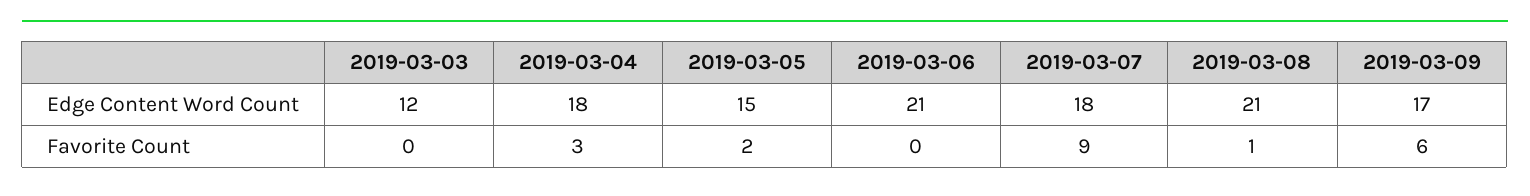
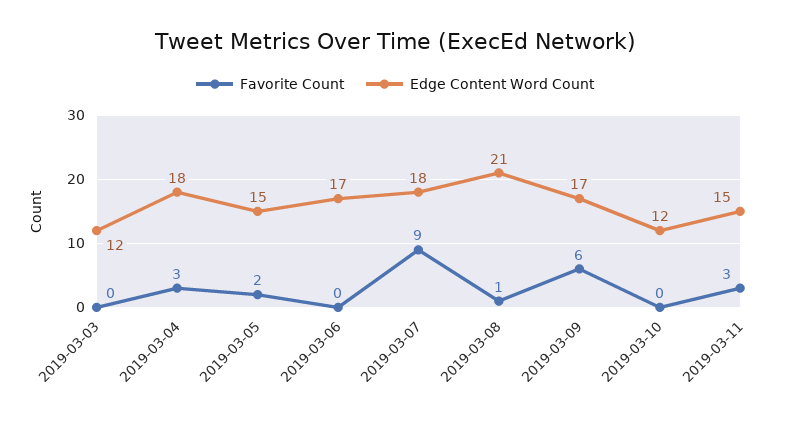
Edge Content Word Count, 2019-03-06: 21 -> 17
Favorite Count, 2019-03-10: none -> 0
Edge Content Word Count, 2019-03-10: none -> 12
Favorite Count, 2019-03-11: none -> 3
Edge Content Word Count, 2019-03-11: none -> 15

